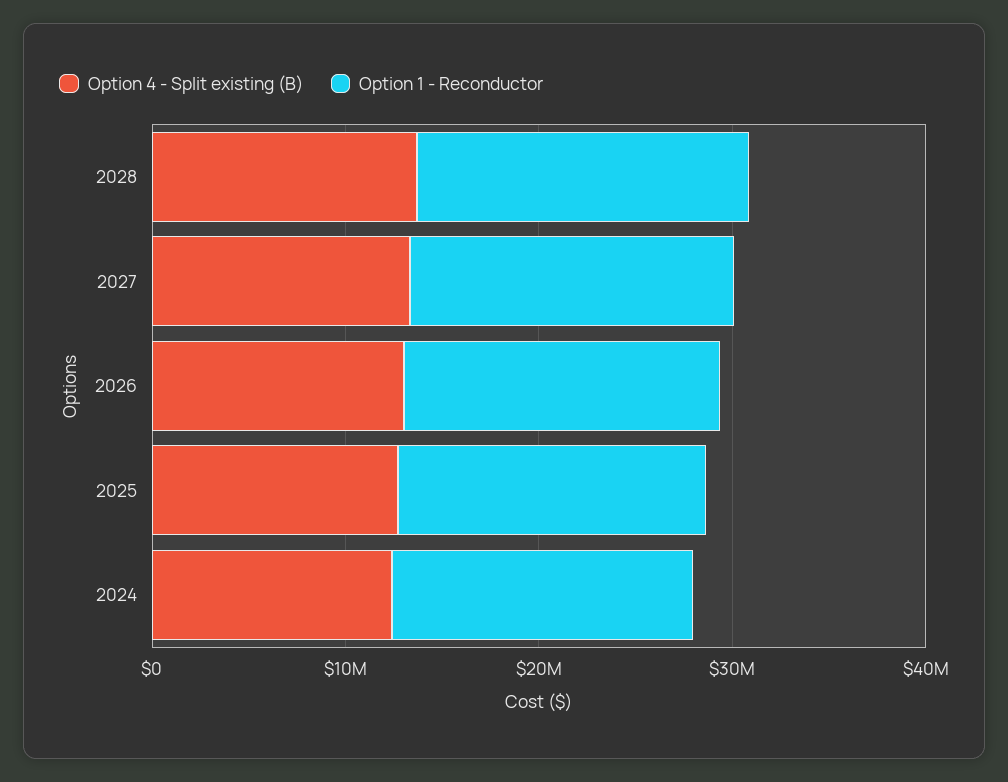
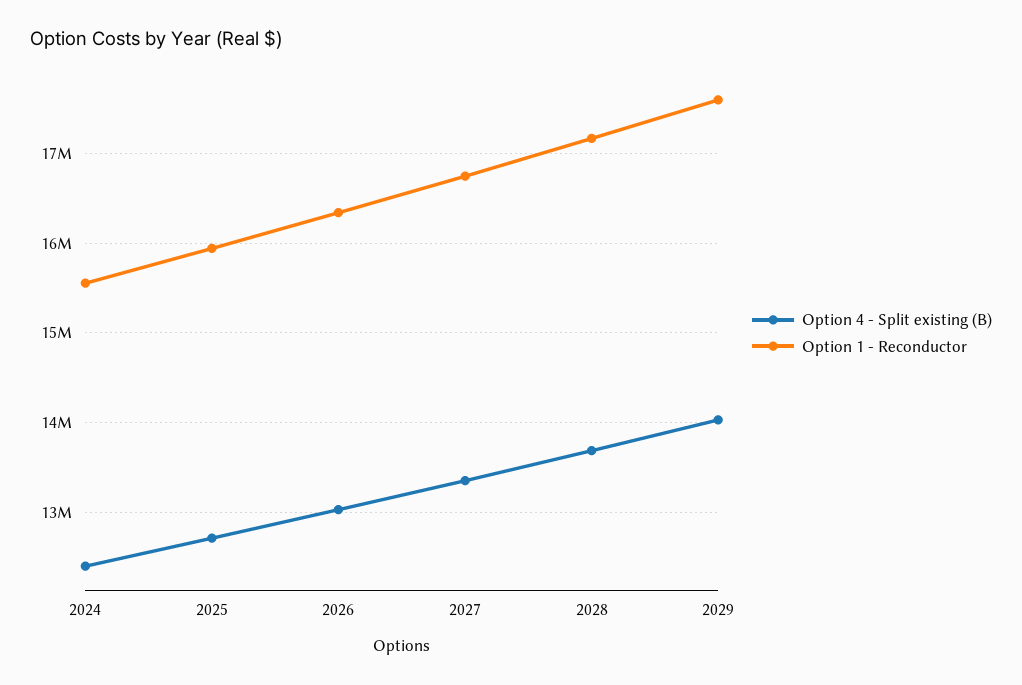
Option 4 - Split existing (B), 2029: none -> 14000000
Option 1 - Reconductor, 2029: none -> 17600000

